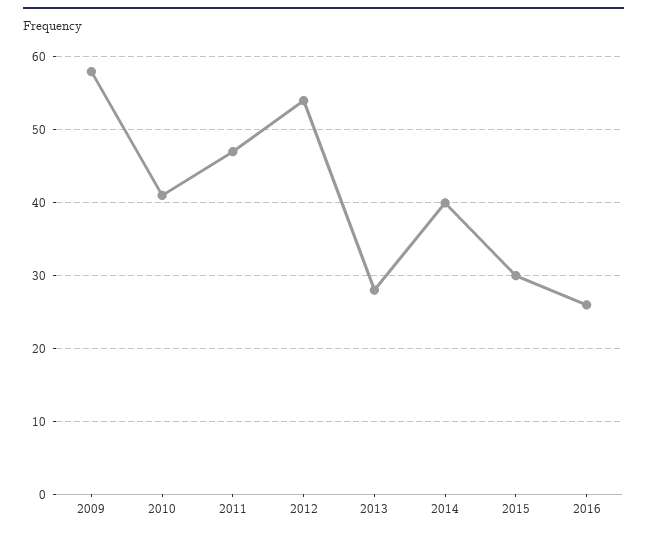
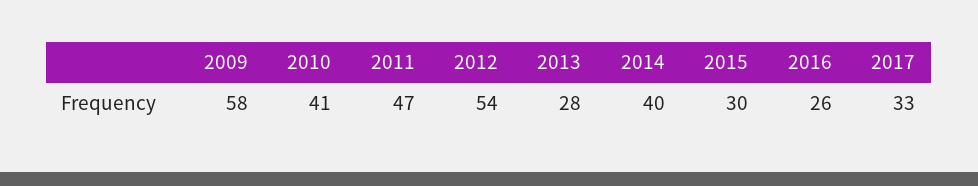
2017: none -> 33

